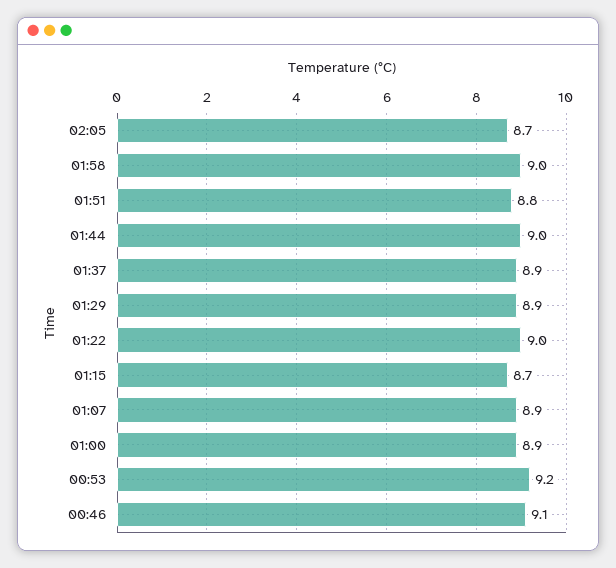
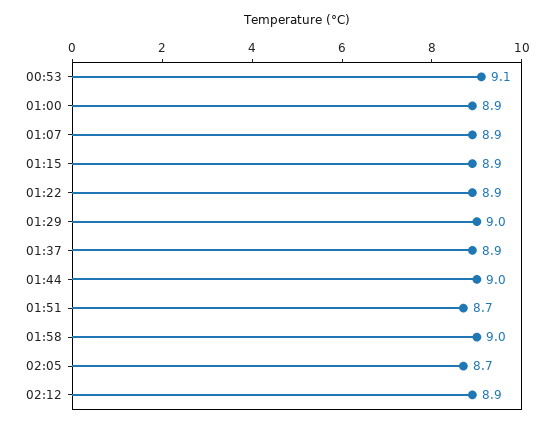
01:51: 8.8 -> 8.7
01:29: 8.9 -> 9
01:22: 9 -> 8.9
01:15: 8.7 -> 8.9
00:53: 9.2 -> 9.1
00:46: 9.1 -> none
02:12: none -> 8.9

